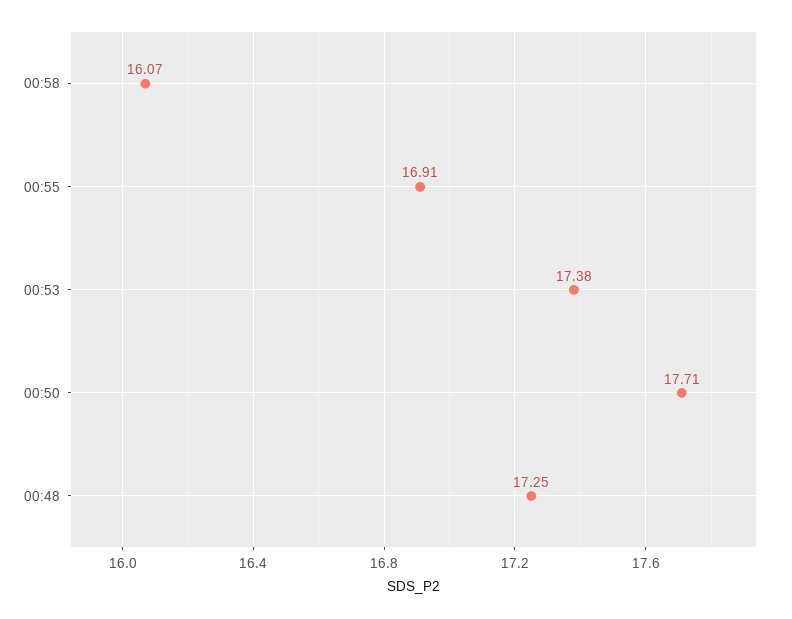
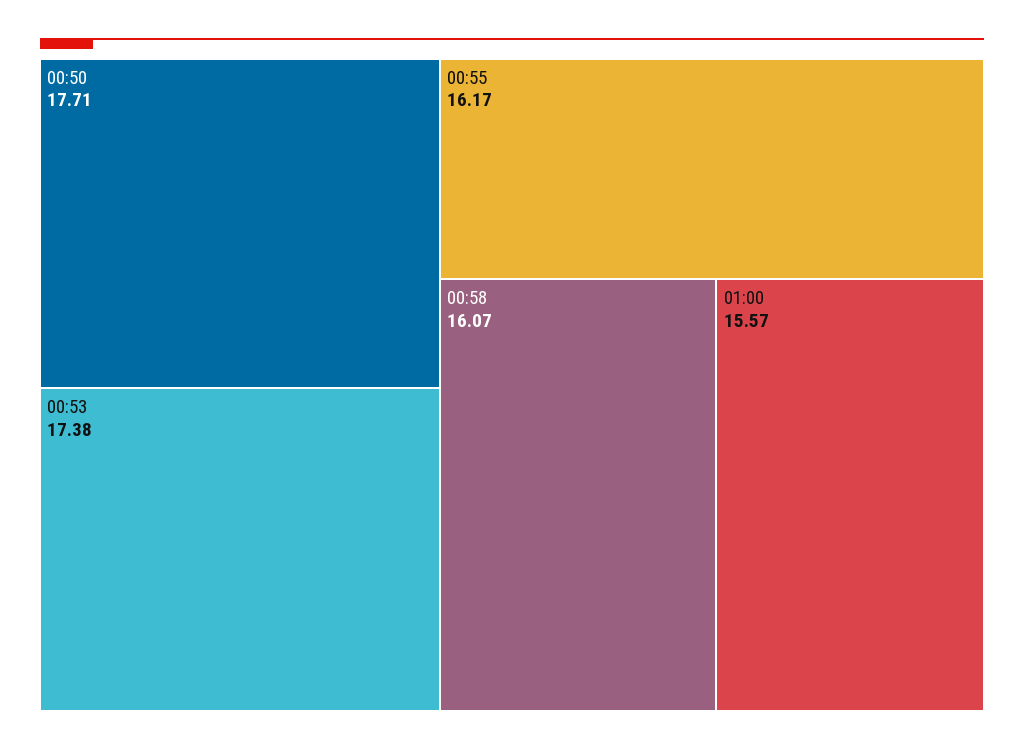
00:55: 16.91 -> 16.17
00:48: 17.25 -> none
01:00: none -> 15.57

